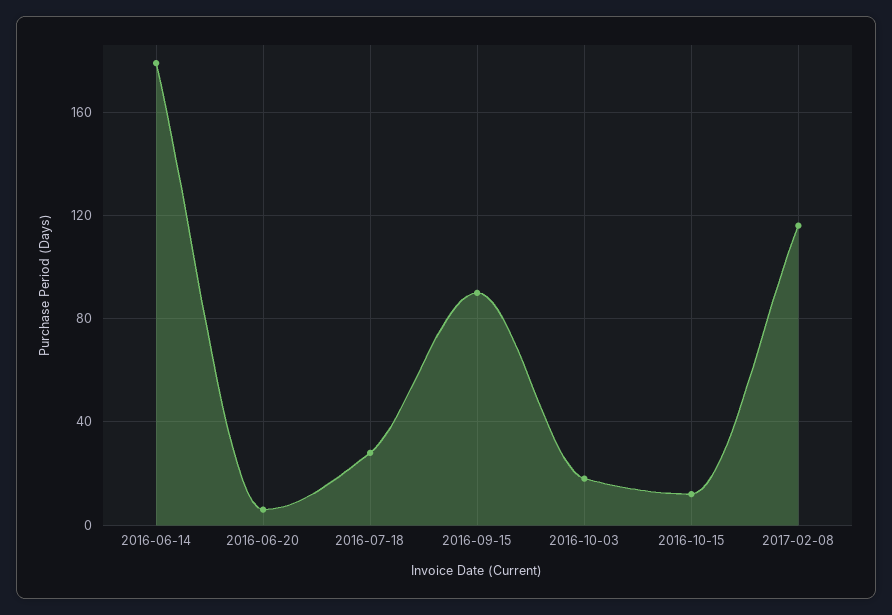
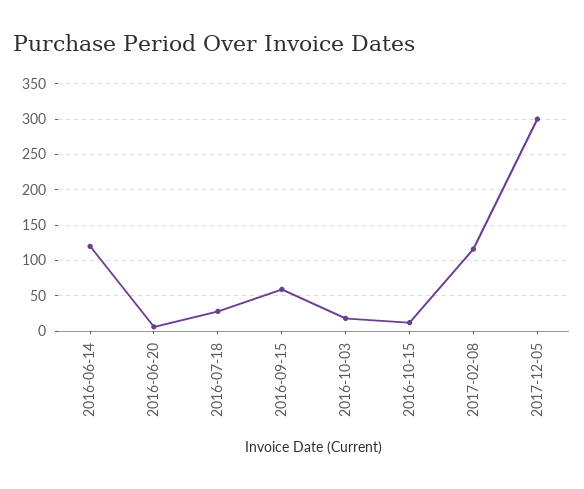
2016-06-14: 180 -> 120
2016-09-15: 90 -> 60
2017-12-05: none -> 300

